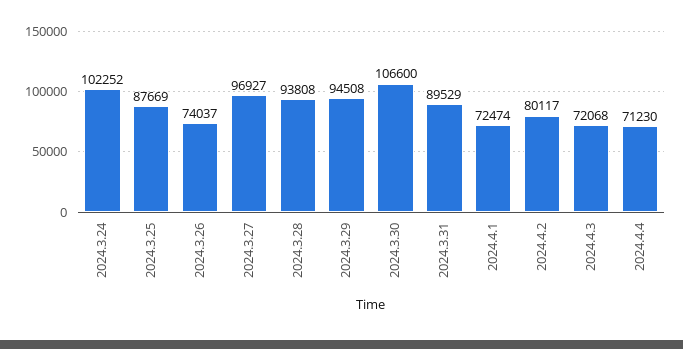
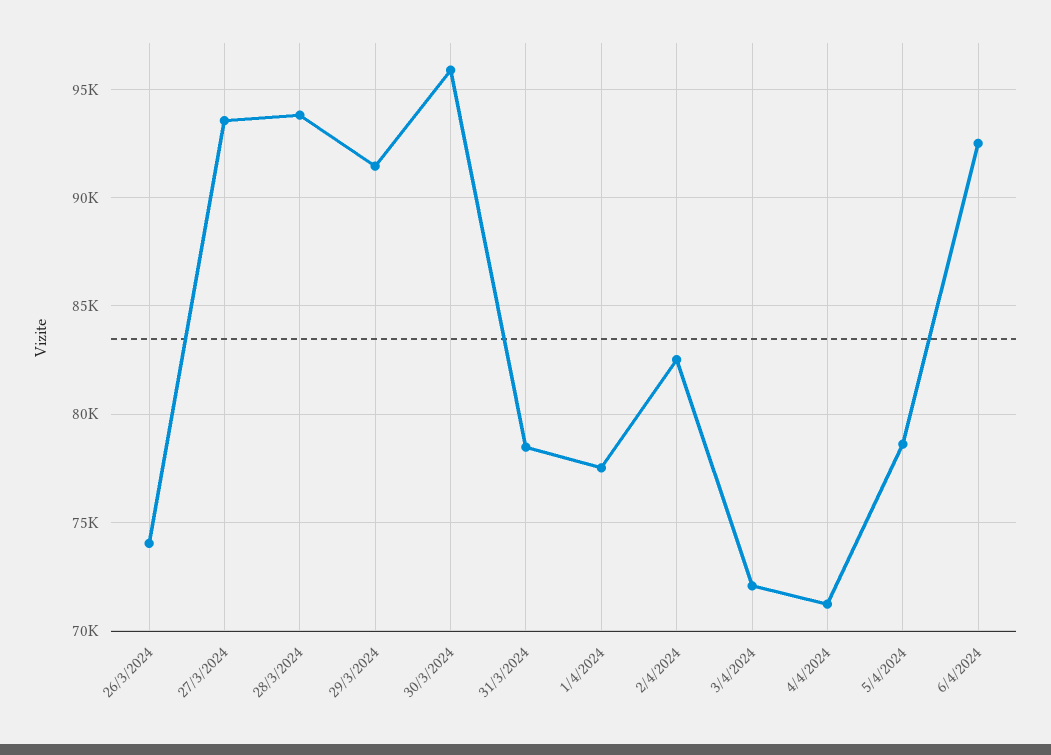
2024.3.24: 102252 -> none
2024.3.25: 87669 -> none
2024.3.27: 96927 -> 93500
2024.3.29: 94508 -> 91500
2024.3.30: 106600 -> 96000
2024.3.31: 89529 -> 78500
2024.4.1: 72474 -> 77500
2024.4.2: 80117 -> 82500
5/4/2024: none -> 78500
6/4/2024: none -> 92500

